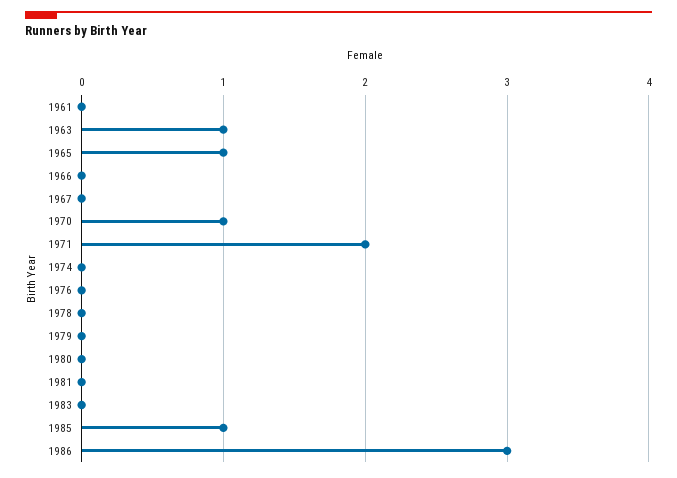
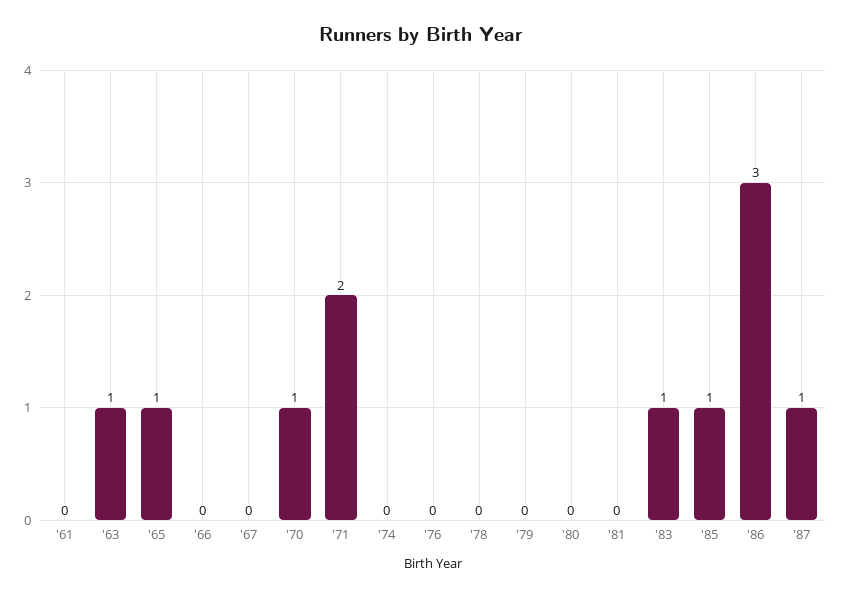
1983: 0 -> 1
'87: none -> 1

